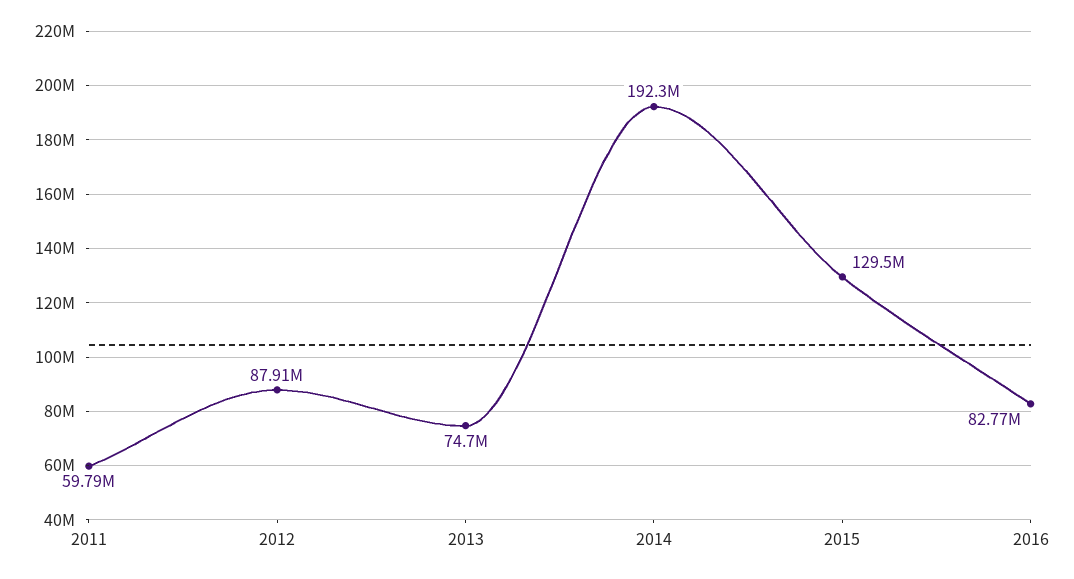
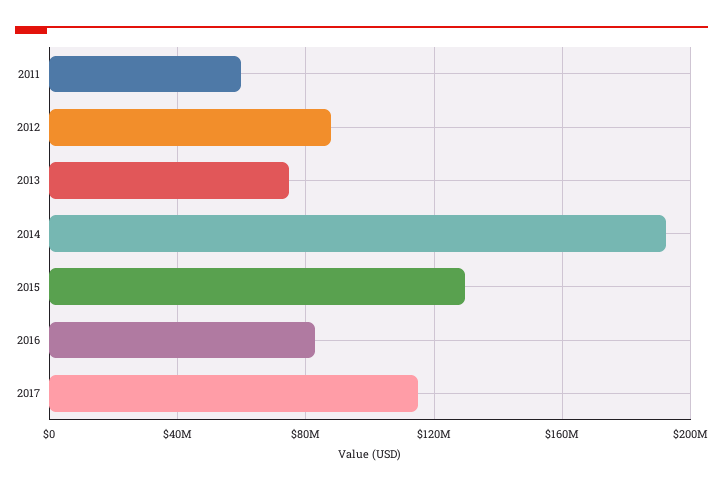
2017: none -> 115000000

